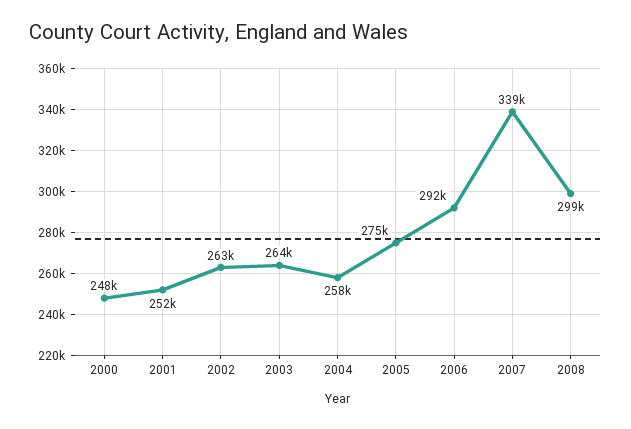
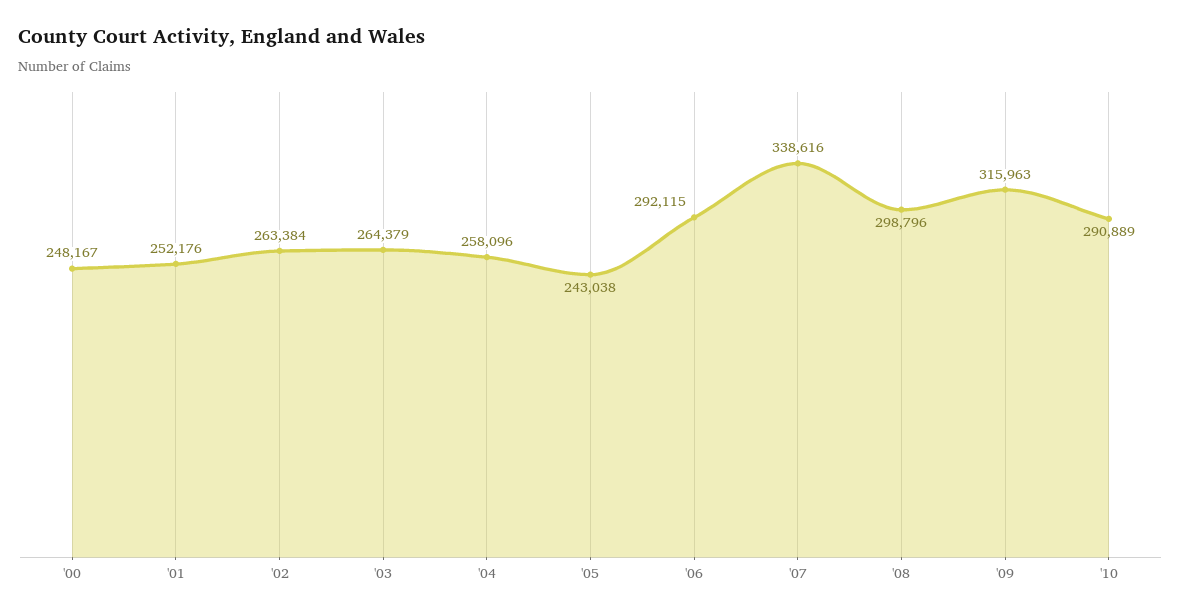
2005: 275000 -> 243038
'09: none -> 315963
'10: none -> 290889

